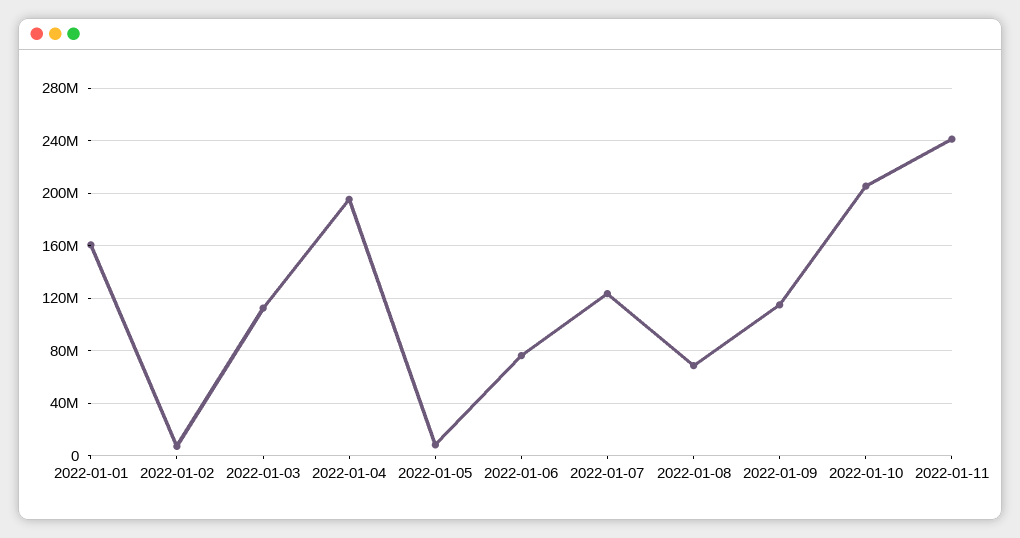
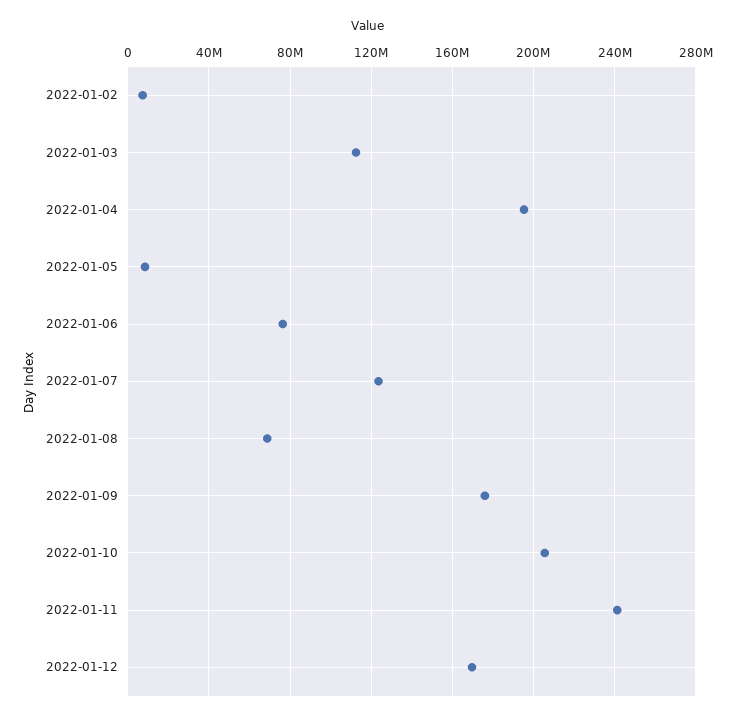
2022-01-01: 160000000 -> none
2022-01-09: 115000000 -> 175000000
2022-01-12: none -> 170000000

